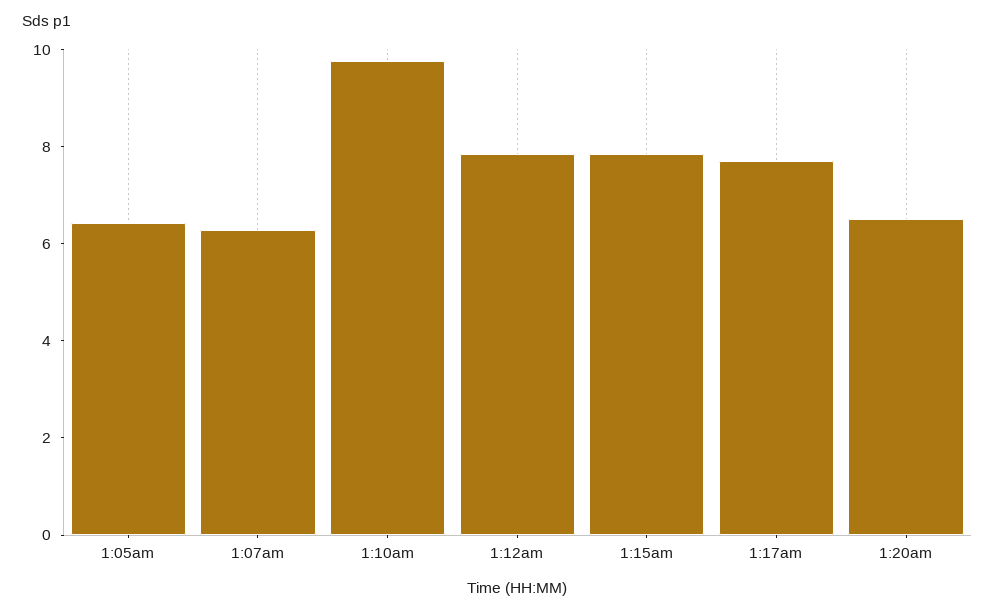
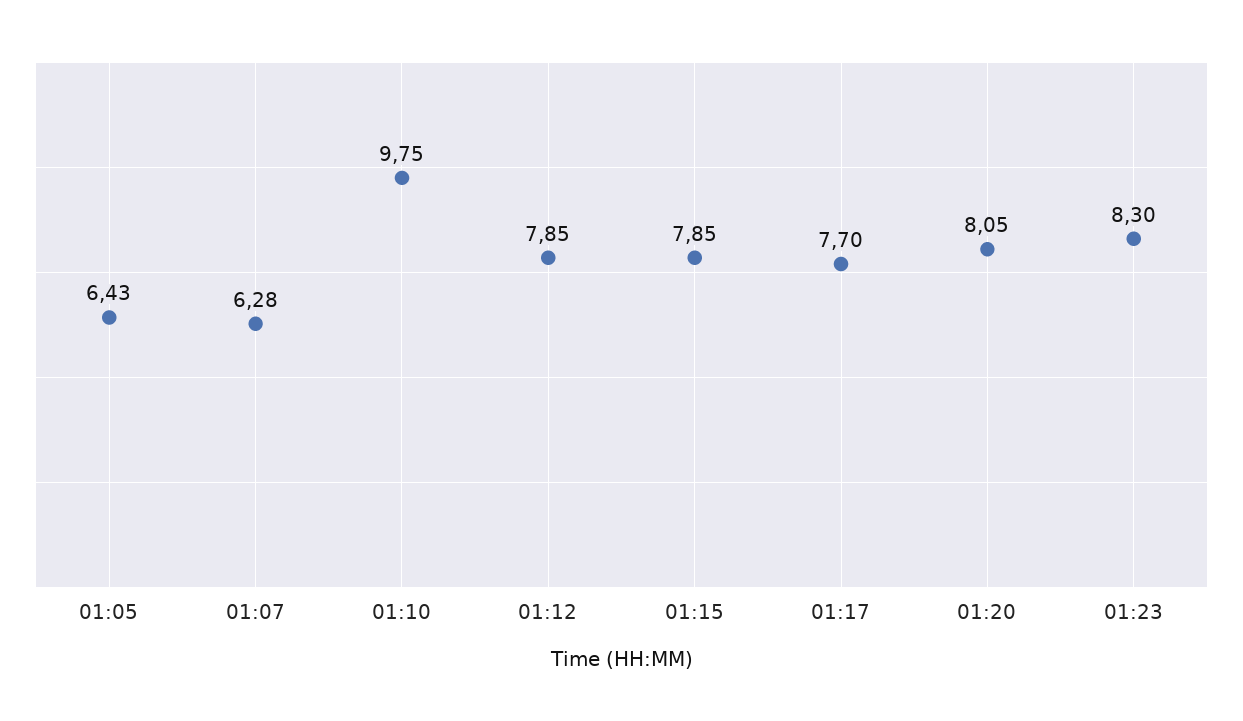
1:20am: 6.5 -> 8.05
01:23: none -> 8.3

